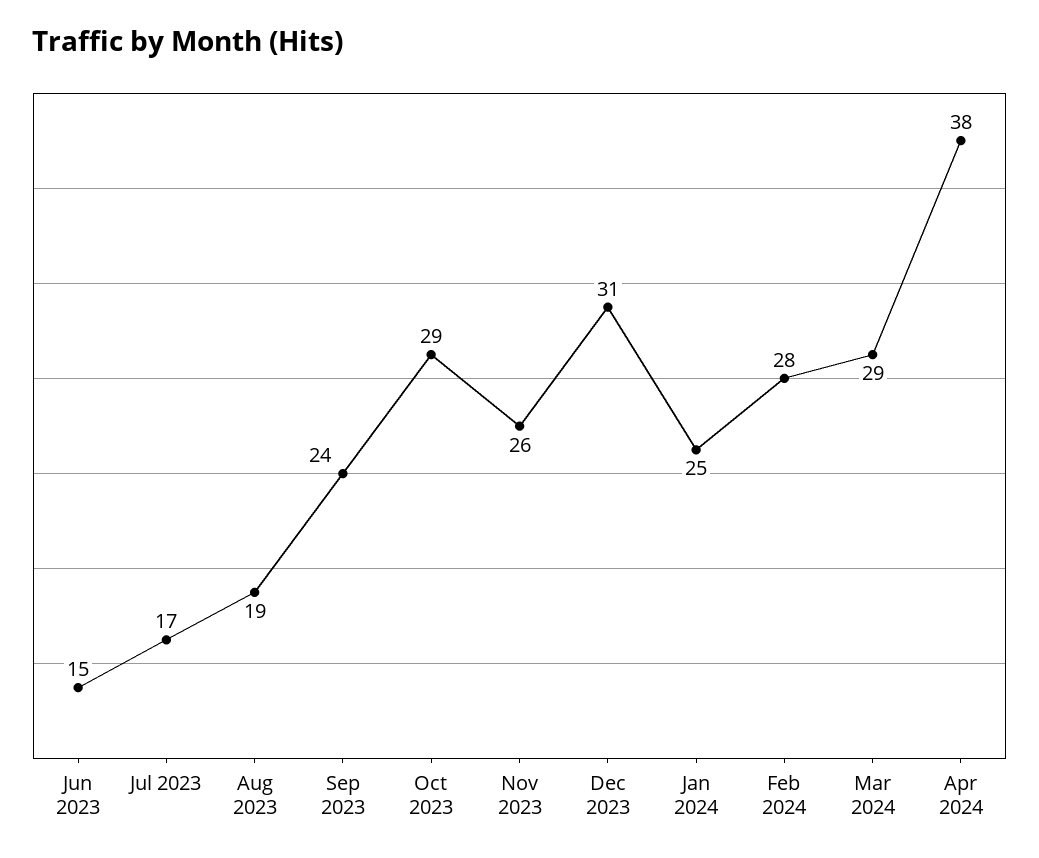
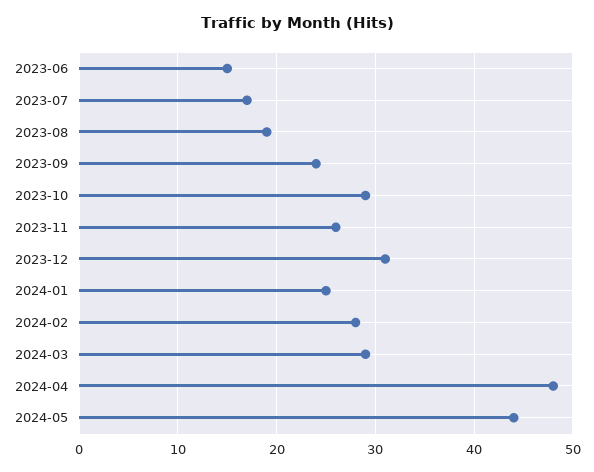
Apr 2024: 38 -> 48
2024-05: none -> 44

